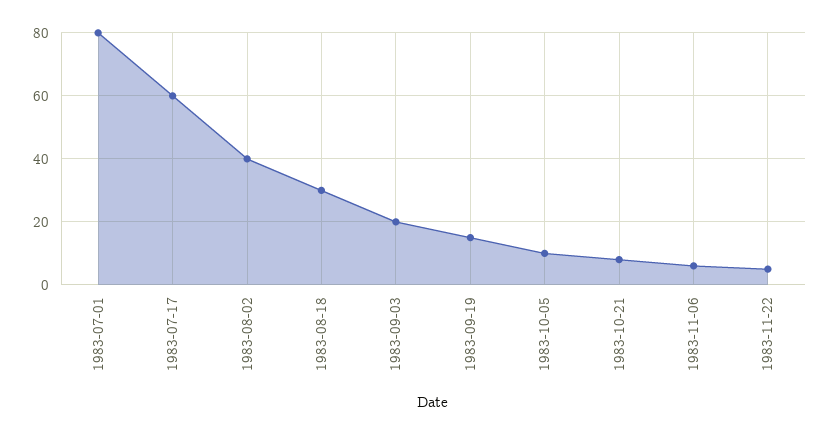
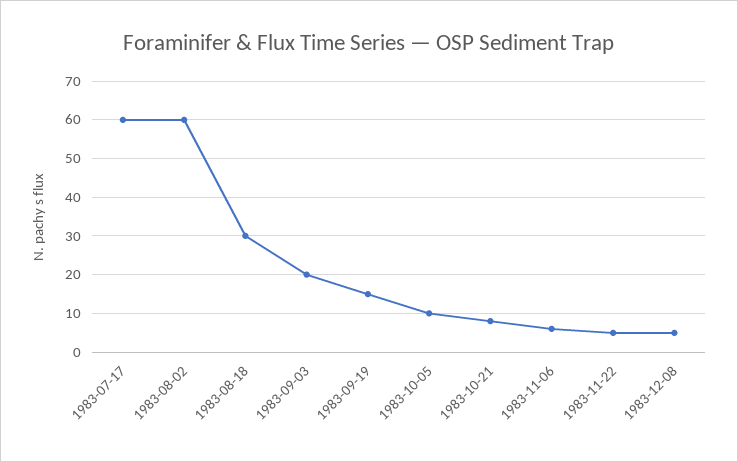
1983-07-01: 80 -> none
1983-08-02: 40 -> 60
1983-12-08: none -> 5

